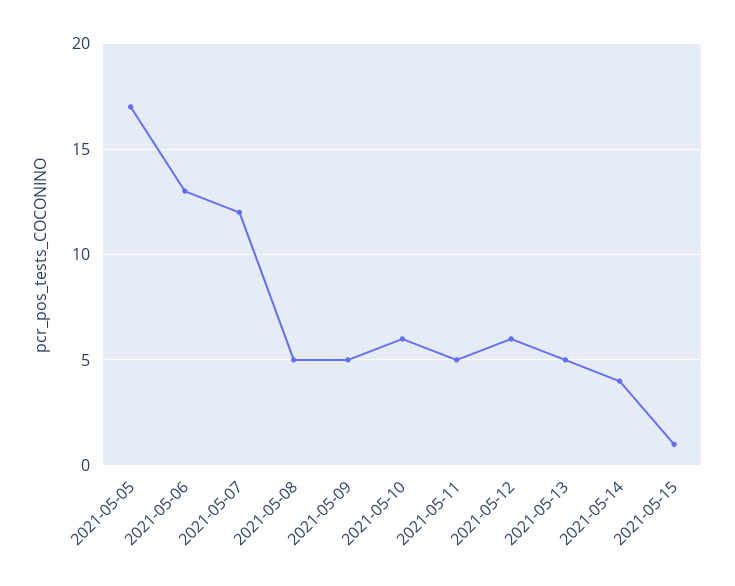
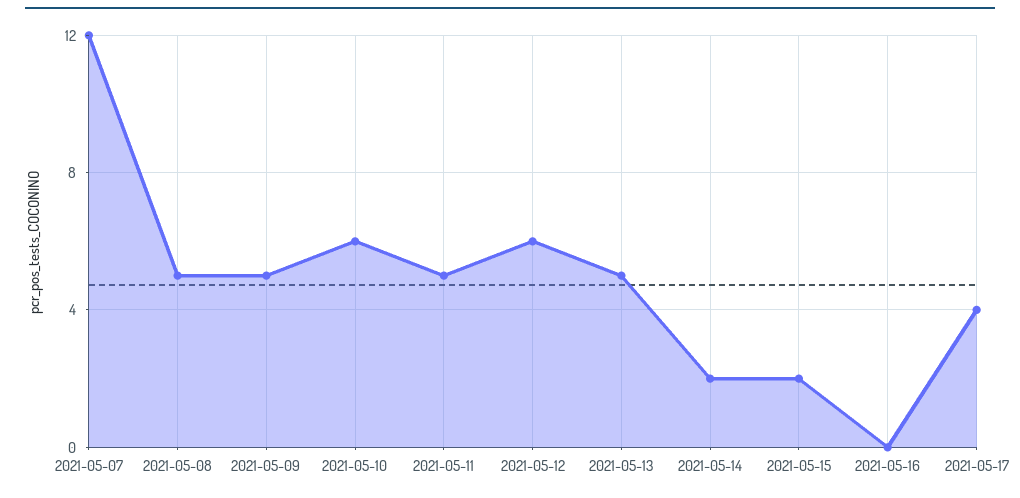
2021-05-05: 17 -> none
2021-05-06: 13 -> none
2021-05-14: 4 -> 2
2021-05-15: 1 -> 2
2021-05-16: none -> 0
2021-05-17: none -> 4

